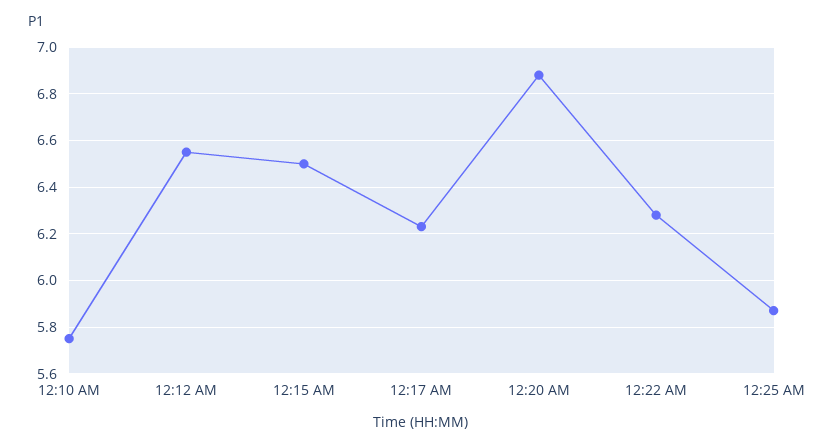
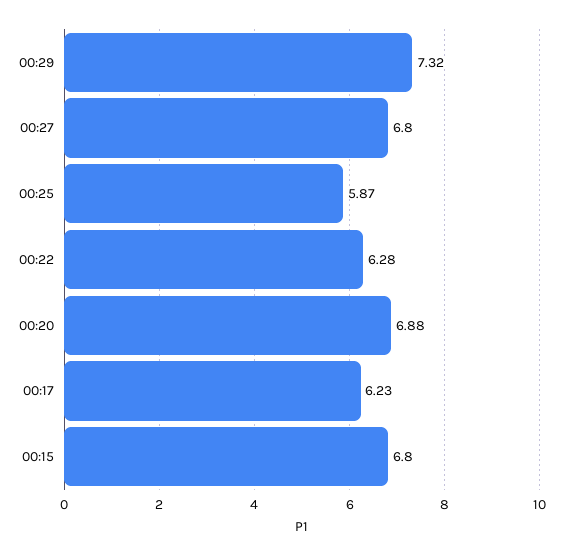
12:10 AM: 5.75 -> none
12:12 AM: 6.55 -> none
12:15 AM: 6.5 -> 6.8
00:29: none -> 7.32
00:27: none -> 6.8

